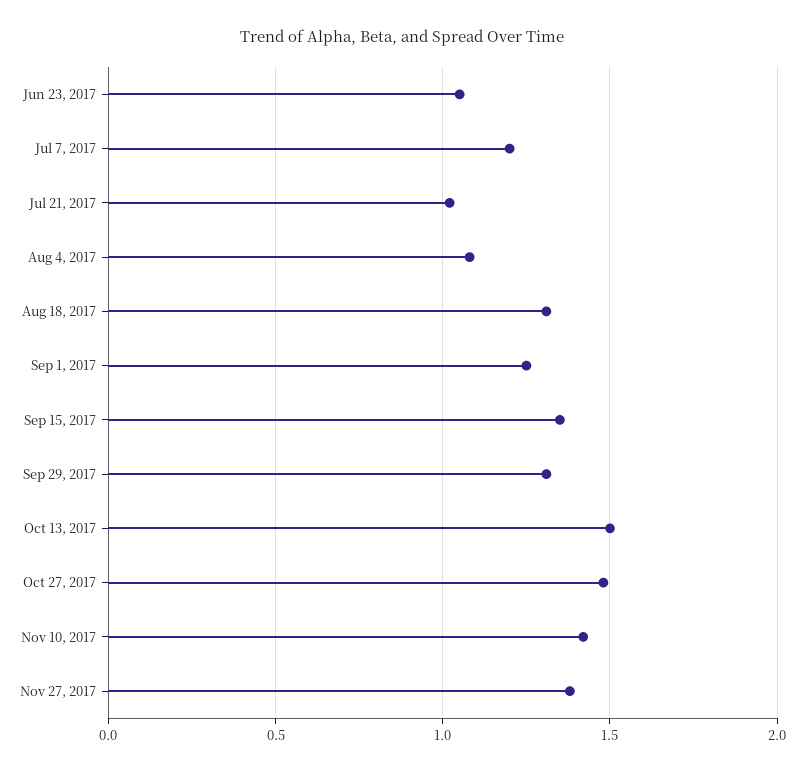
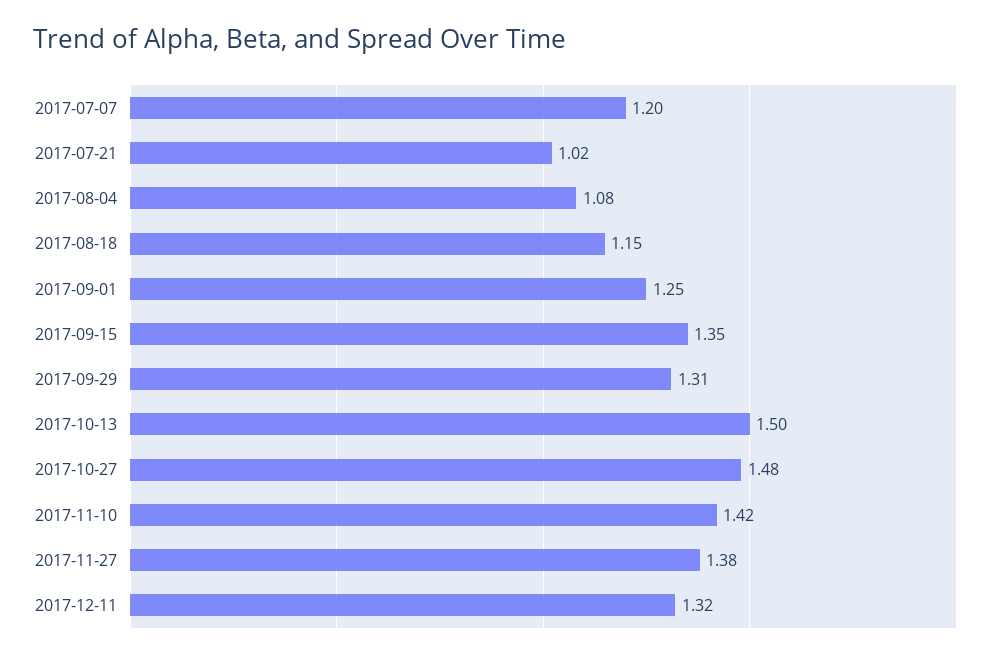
Jun 23, 2017: 1.05 -> none
Aug 18, 2017: 1.3 -> 1.15
2017-12-11: none -> 1.32

